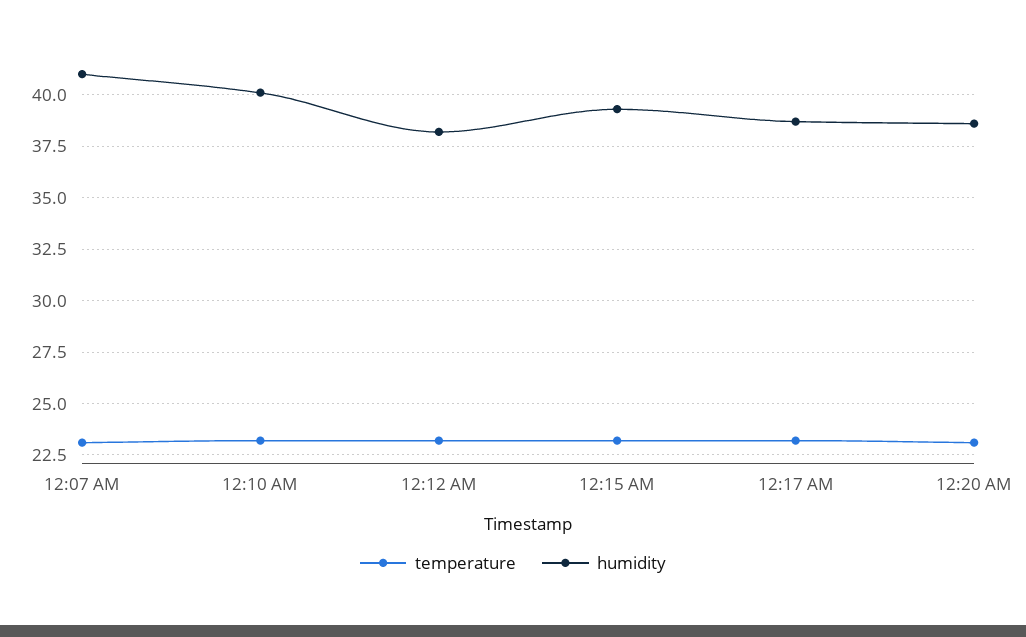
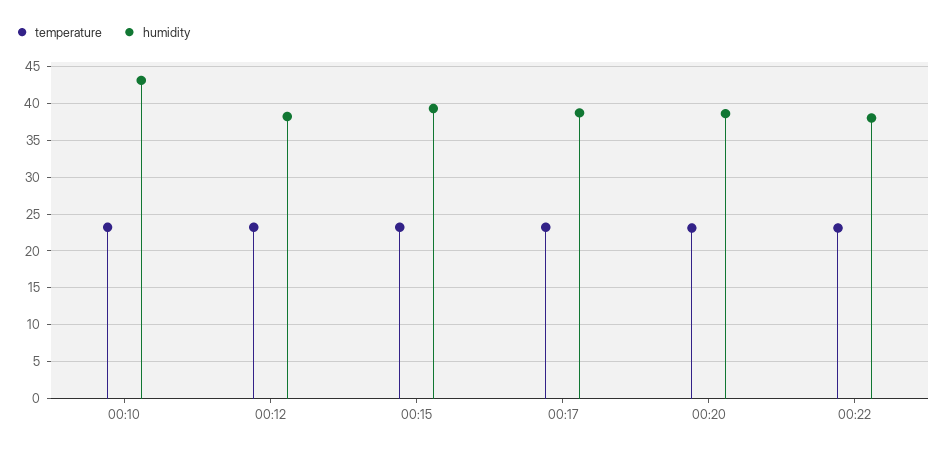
temperature, 12:07 AM: 23 -> none
humidity, 12:07 AM: 41 -> none
humidity, 12:10 AM: 40 -> 43
temperature, 00:22: none -> 23
humidity, 00:22: none -> 38

